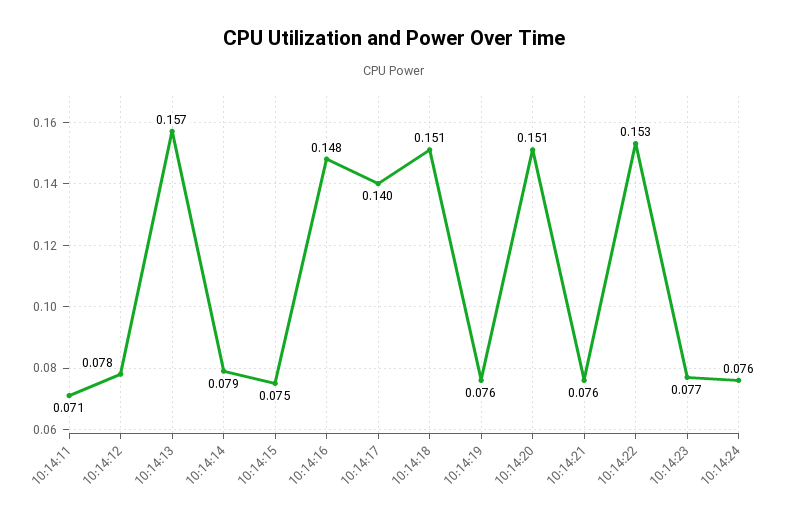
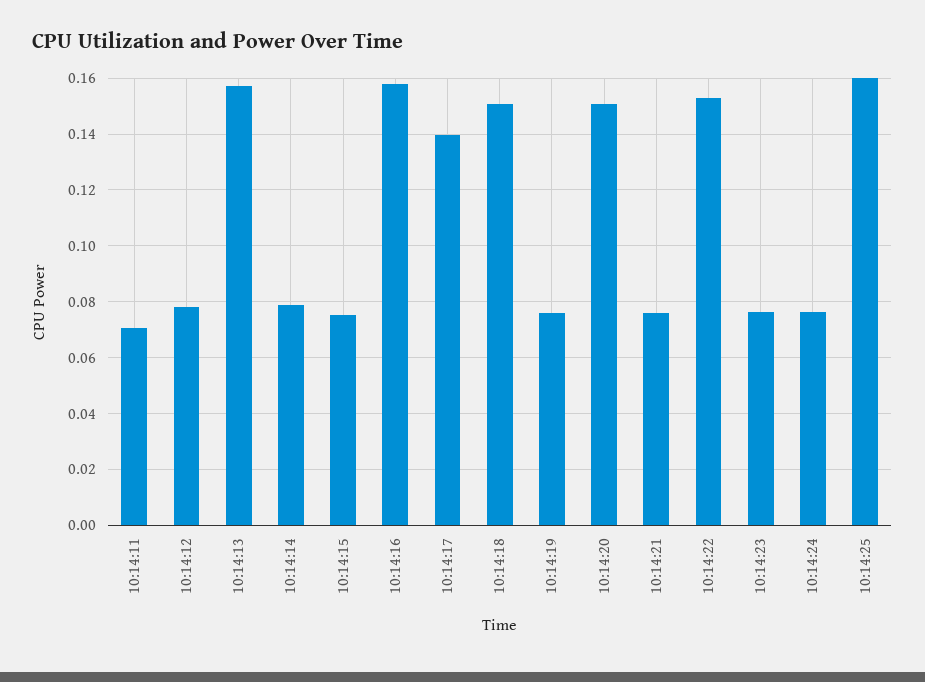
10:14:16: 0.148 -> 0.1575
10:14:25: none -> 0.16

